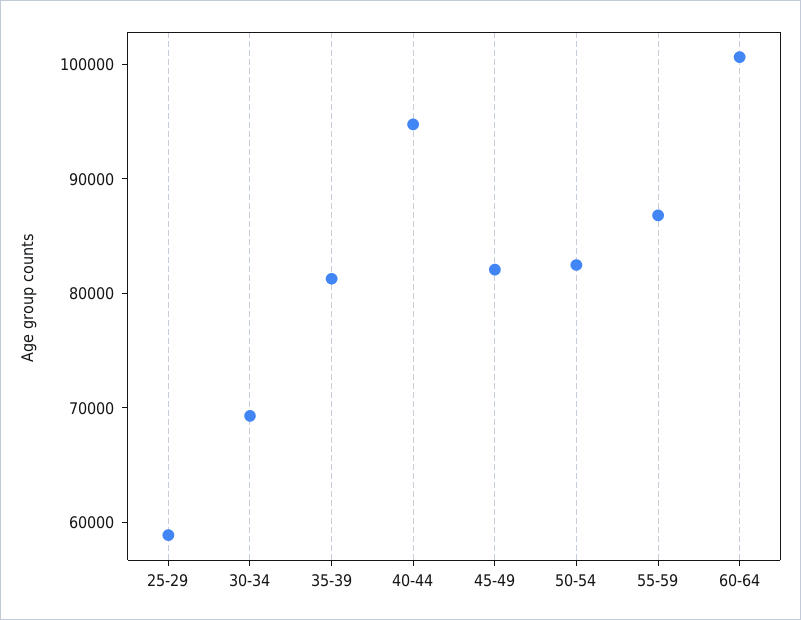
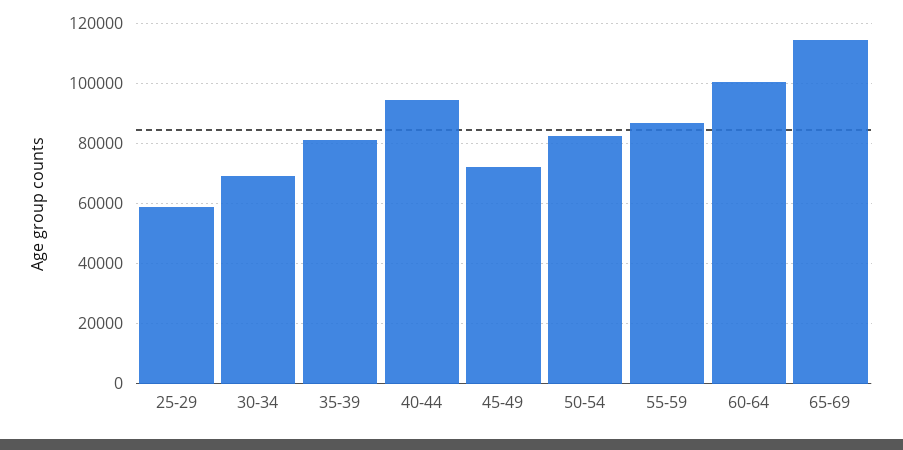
45-49: 82000 -> 72500
65-69: none -> 115000

